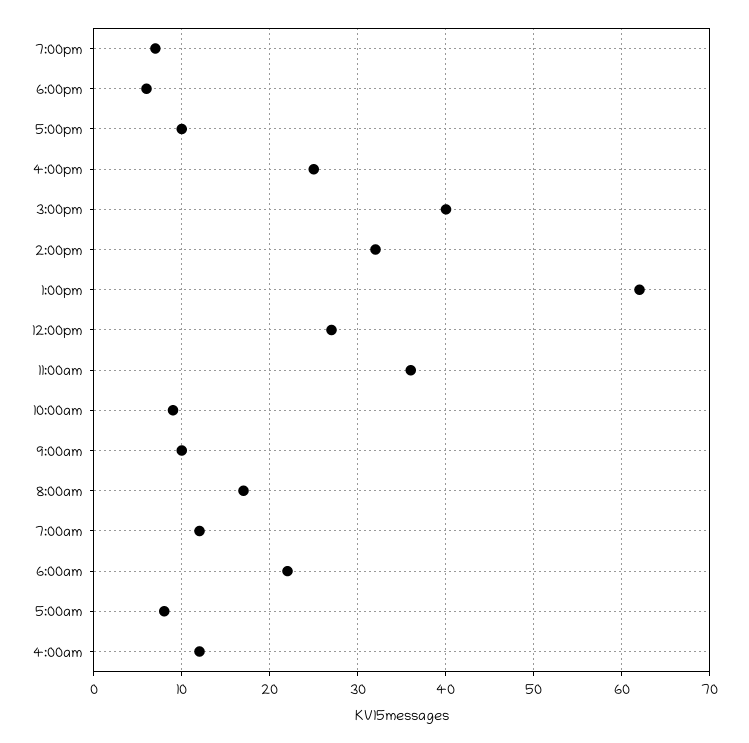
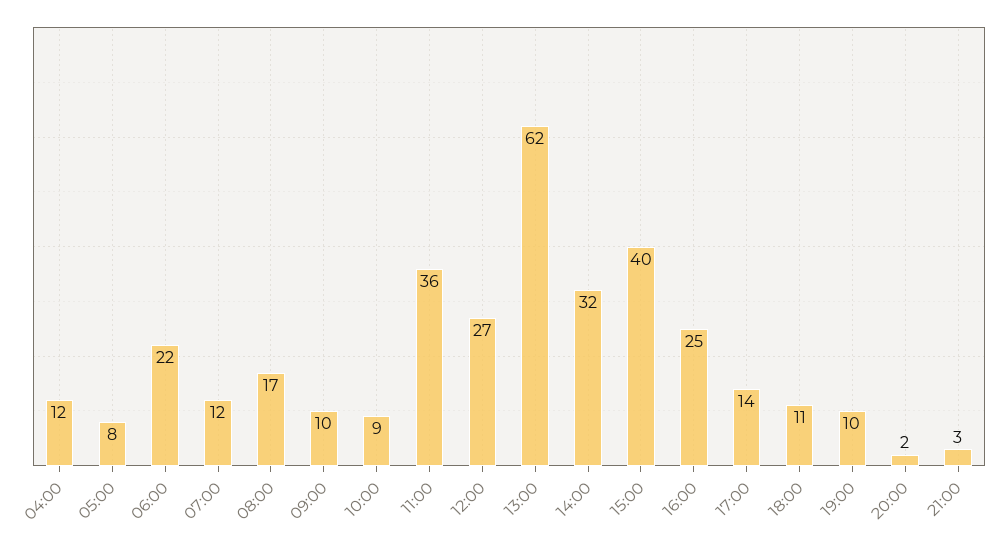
7:00pm: 7 -> 10
6:00pm: 6 -> 11
5:00pm: 10 -> 14
20:00: none -> 2
21:00: none -> 3

